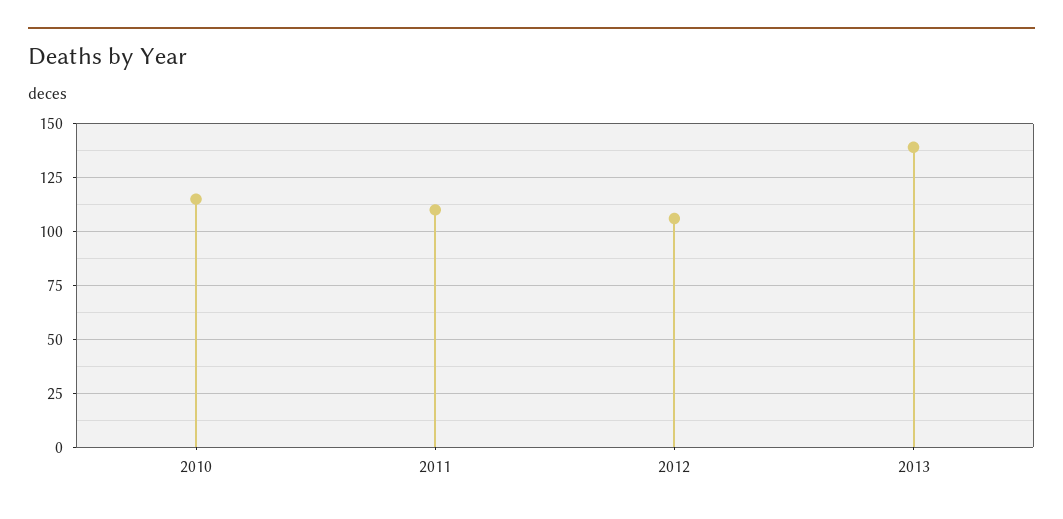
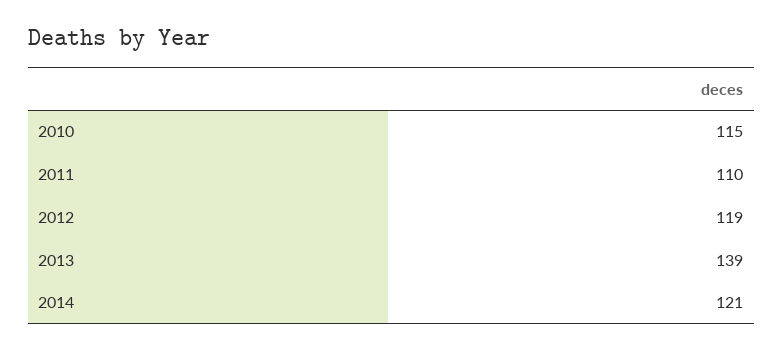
2012: 105 -> 119
2014: none -> 121

